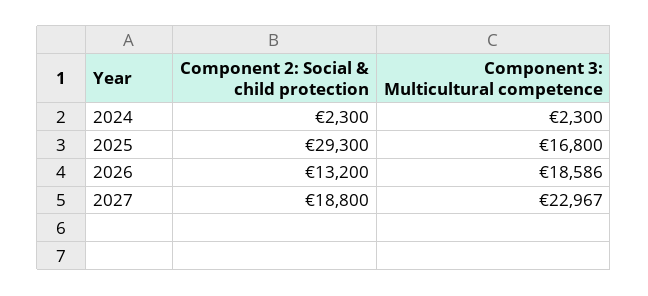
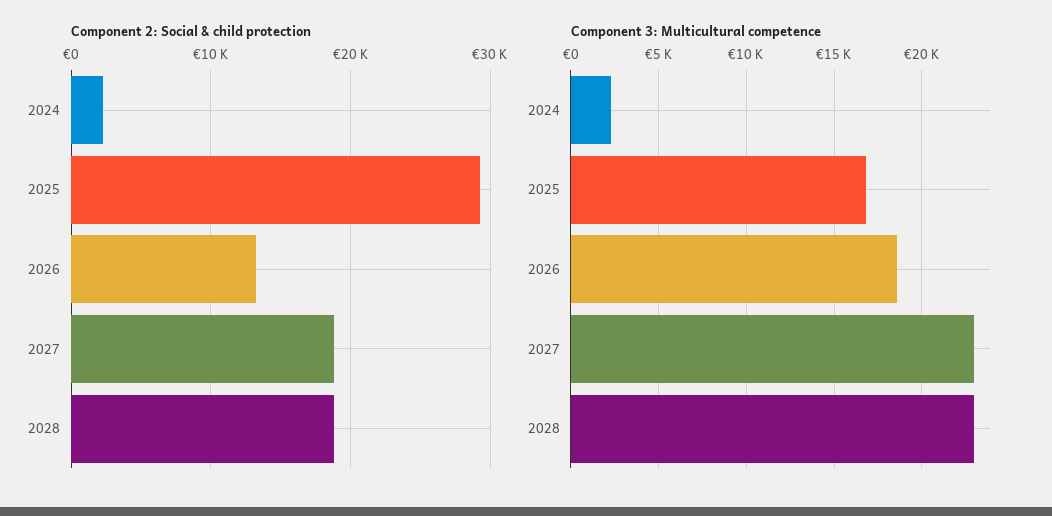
Component 2: Social & child protection, 2028: none -> 19000
Component 3: Multicultural competence, 2028: none -> 23000

